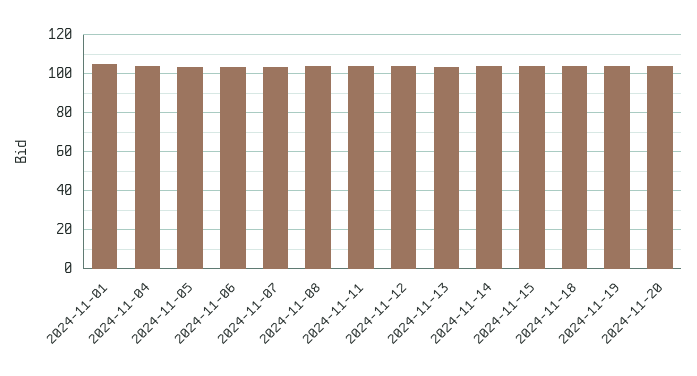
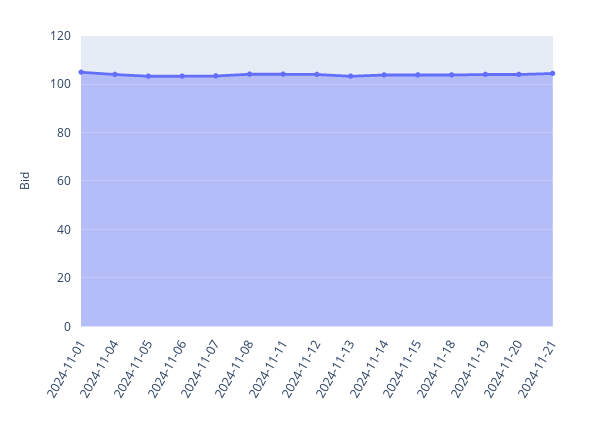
2024-11-21: none -> 105

